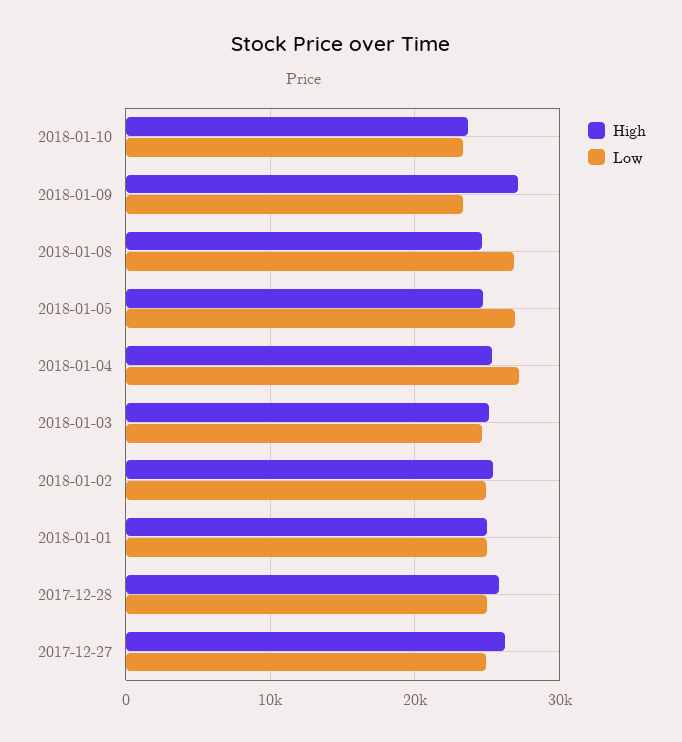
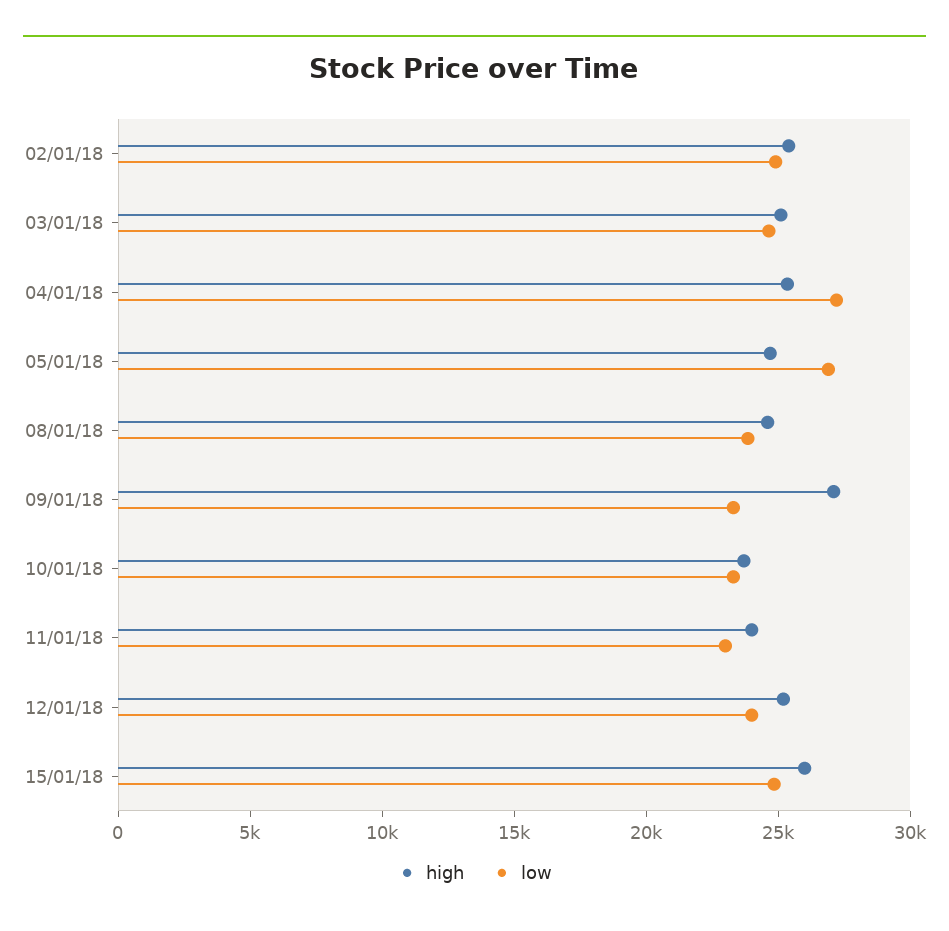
Low, 2018-01-08: 27000 -> 24000
High, 2018-01-01: 25000 -> none
Low, 2018-01-01: 25000 -> none
High, 2017-12-28: 26000 -> none
Low, 2017-12-28: 25000 -> none
High, 2017-12-27: 26000 -> none
Low, 2017-12-27: 25000 -> none
High, 11/01/18: none -> 24000
Low, 11/01/18: none -> 23000
High, 12/01/18: none -> 25000
Low, 12/01/18: none -> 24000
High, 15/01/18: none -> 26000
Low, 15/01/18: none -> 25000

